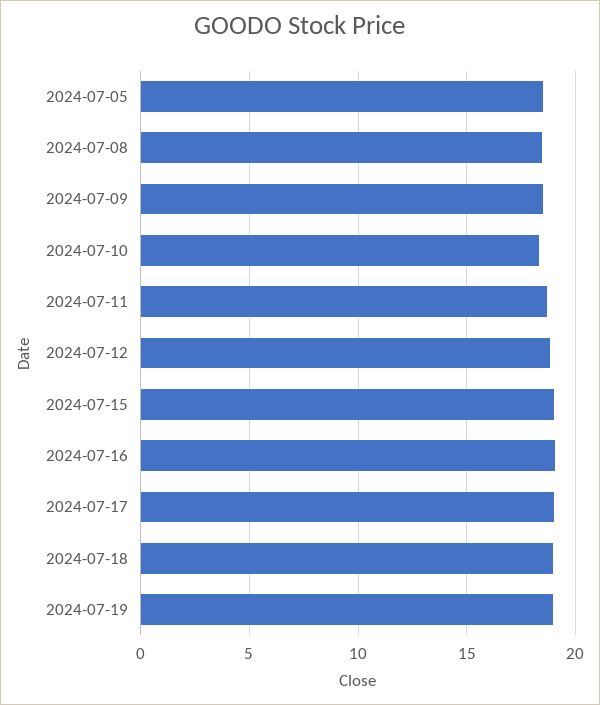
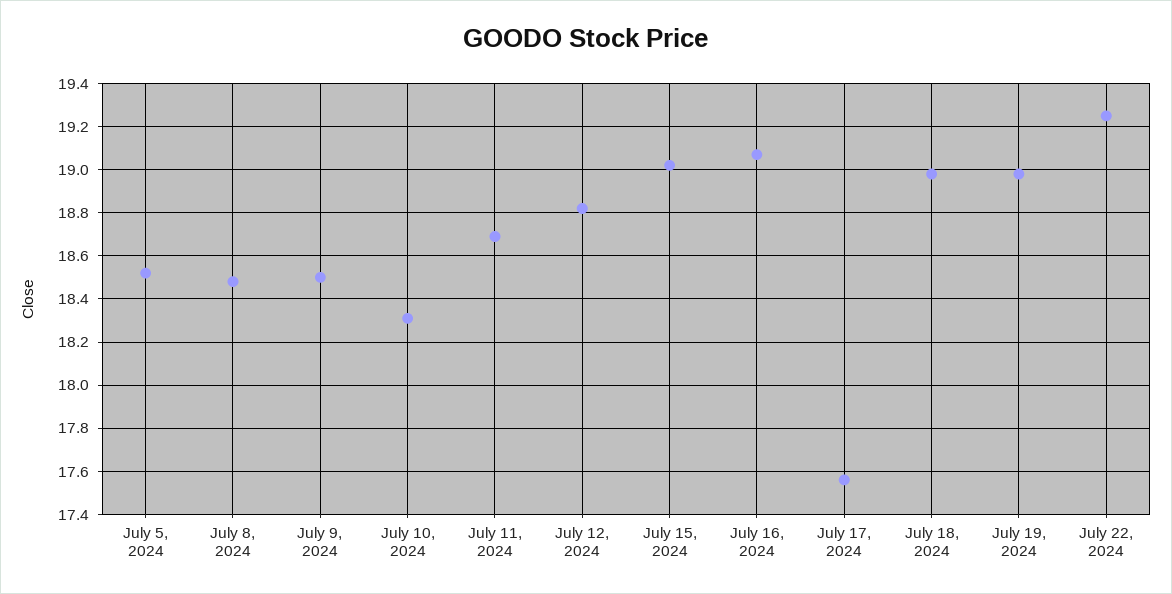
2024-07-17: 19 -> 17.55
July 22, 2024: none -> 19.25

